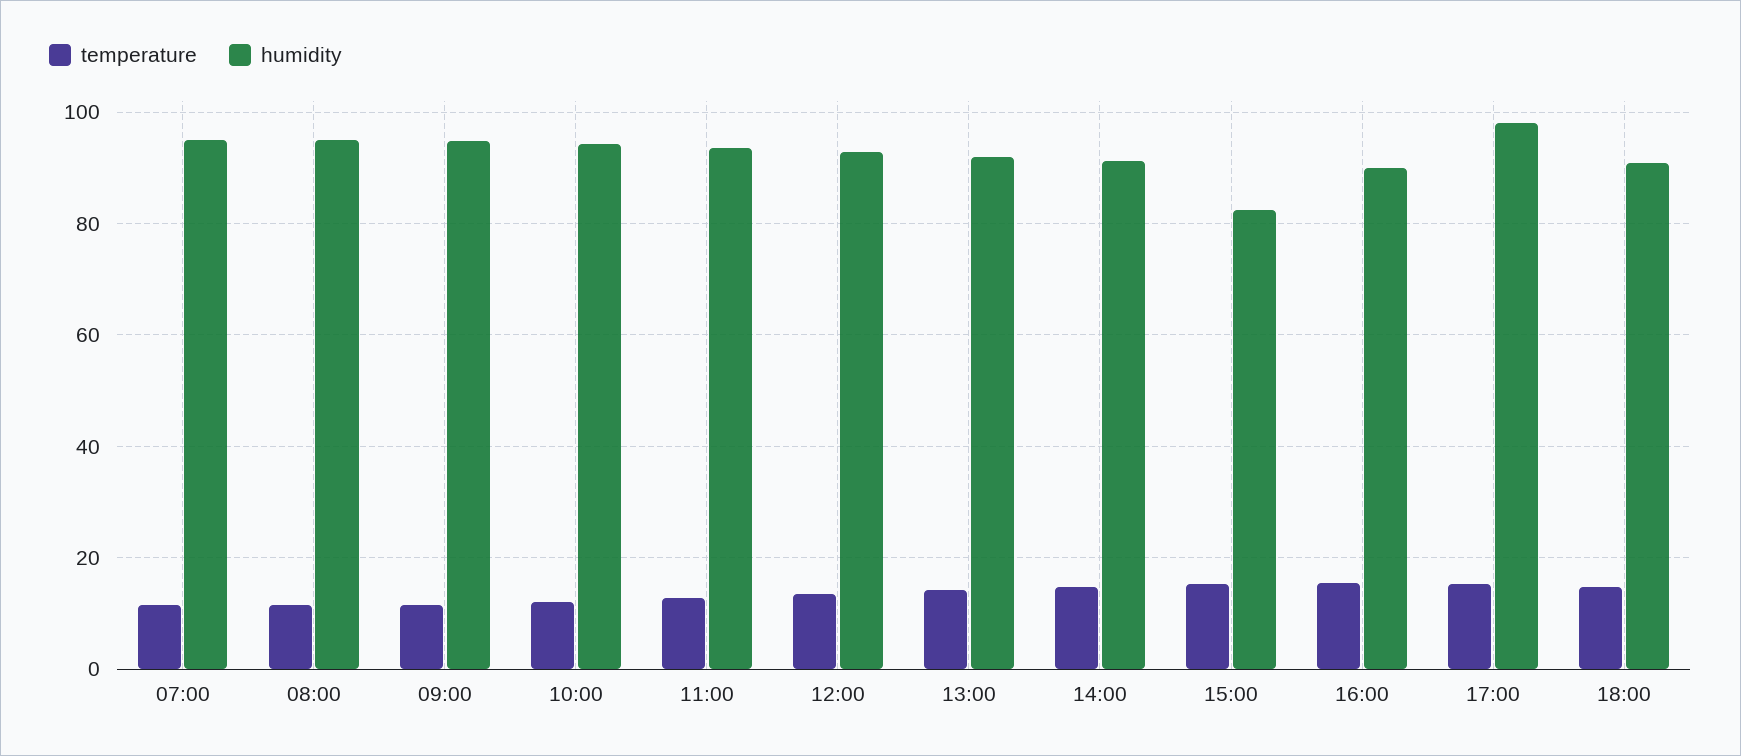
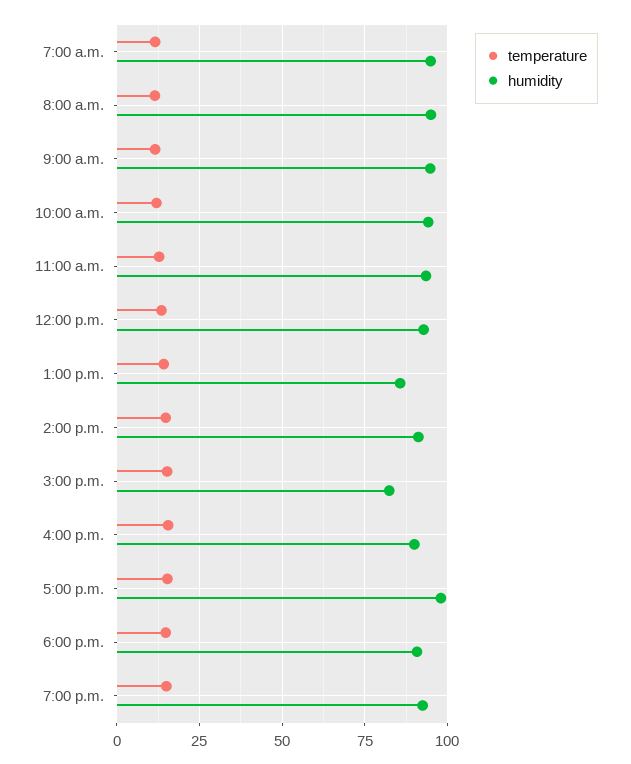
humidity, 13:00: 92 -> 85
temperature, 7:00 p.m.: none -> 15
humidity, 7:00 p.m.: none -> 92.5

